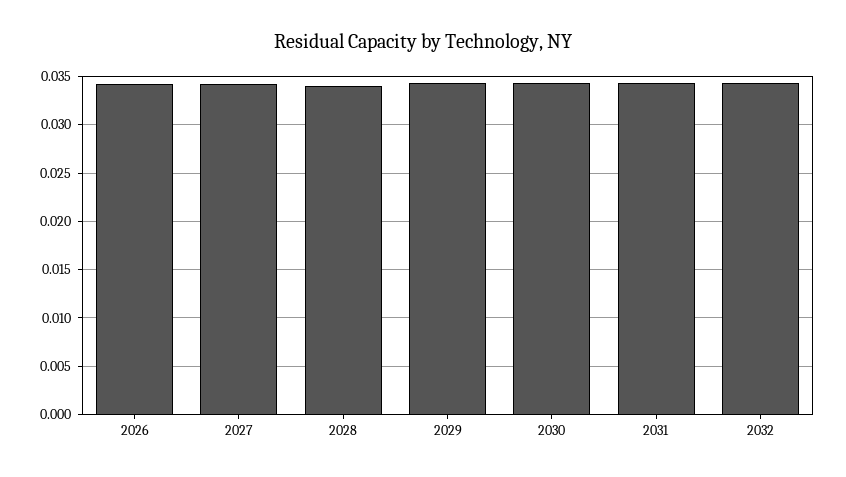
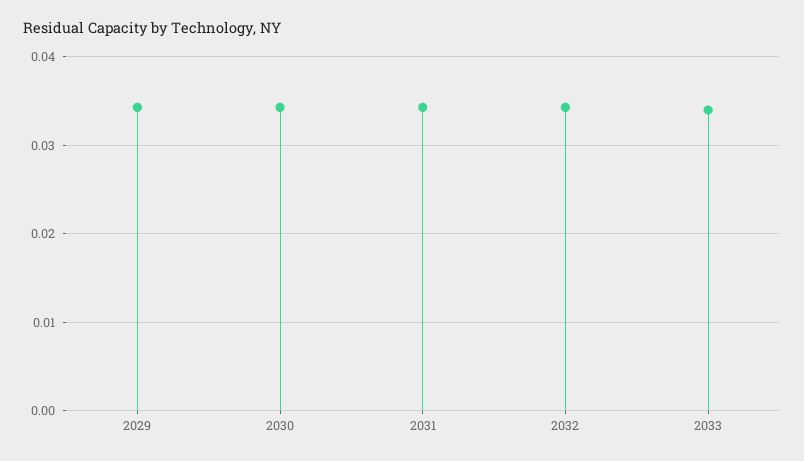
2026: 0.034 -> none
2027: 0.034 -> none
2028: 0.034 -> none
2033: none -> 0.034

